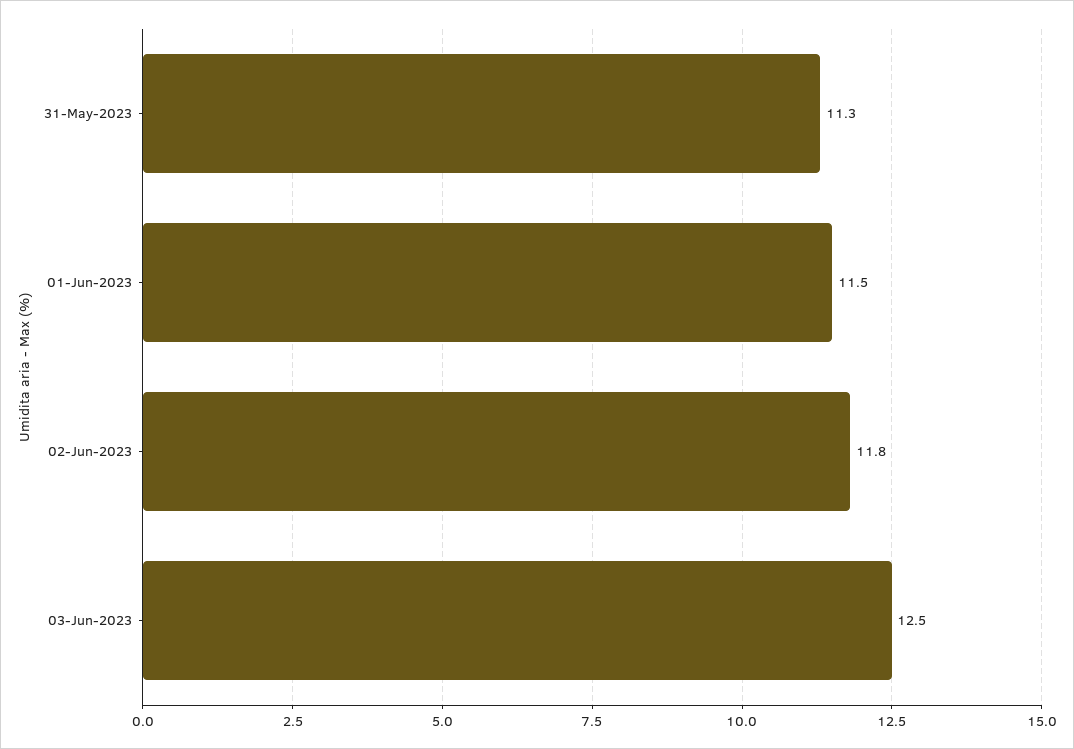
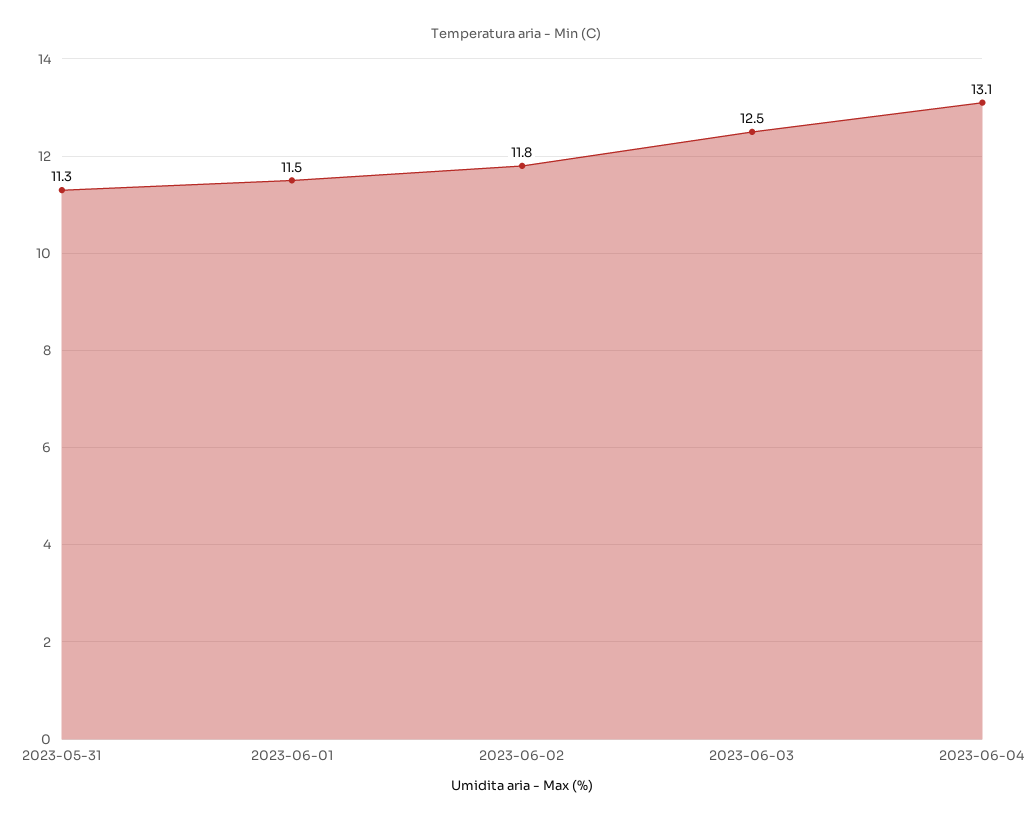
2023-06-04: none -> 13.1

